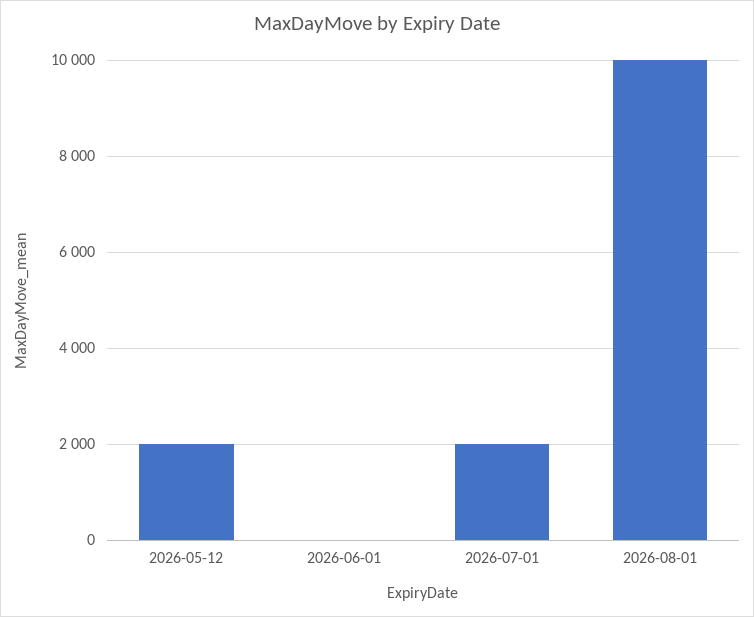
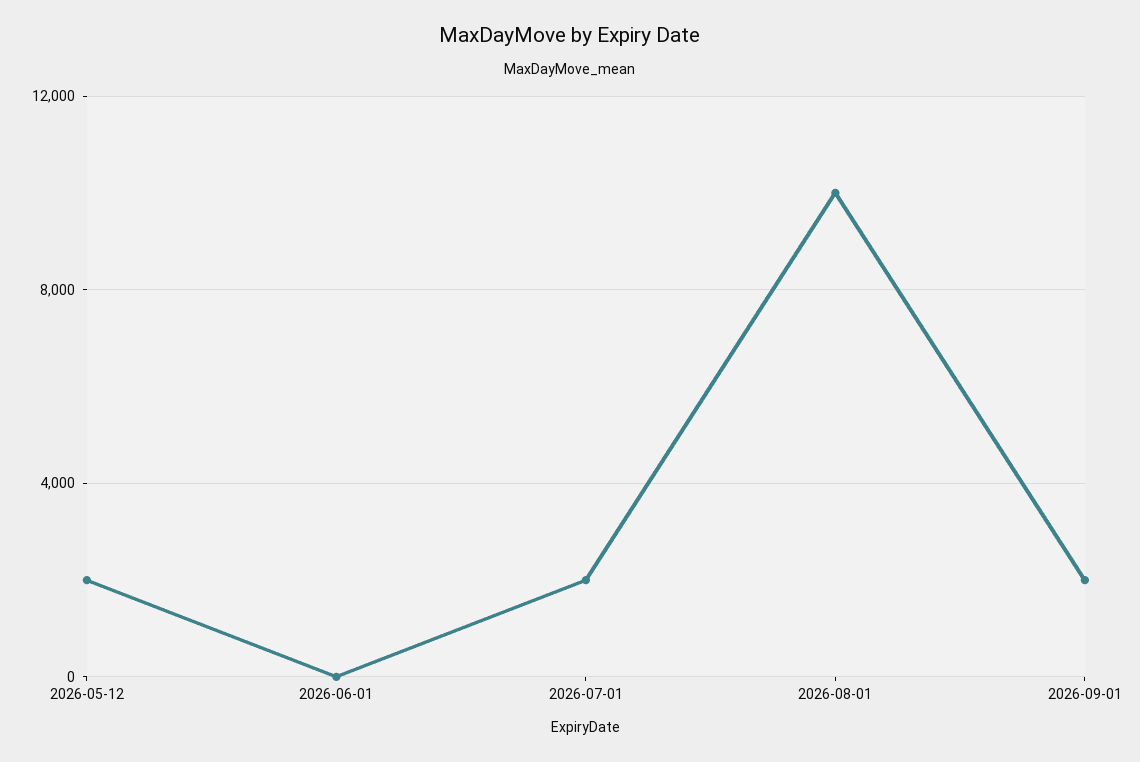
2026-09-01: none -> 2000

